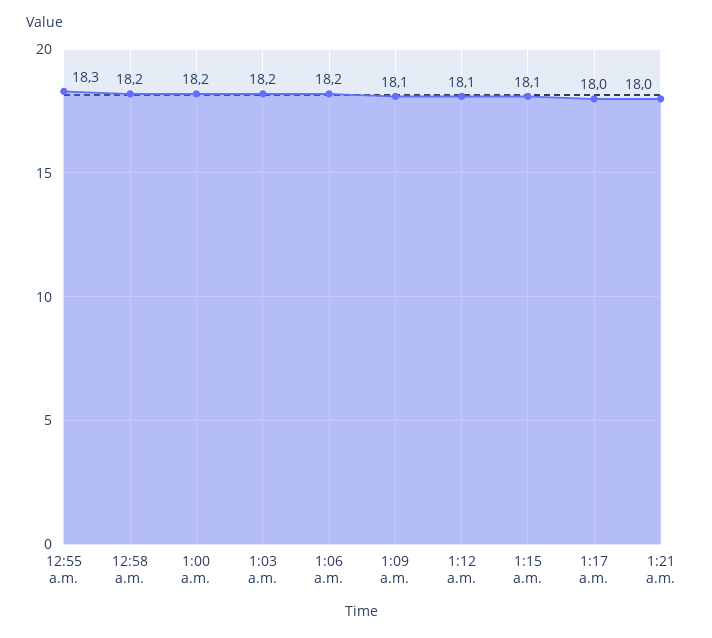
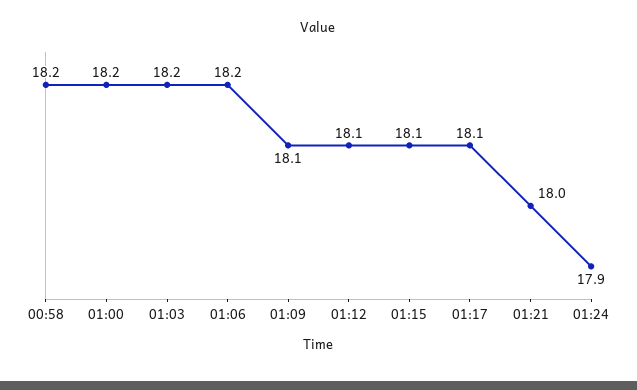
12:55 a.m.: 18.3 -> none
1:17 a.m.: 18 -> 18.1
01:24: none -> 17.9

